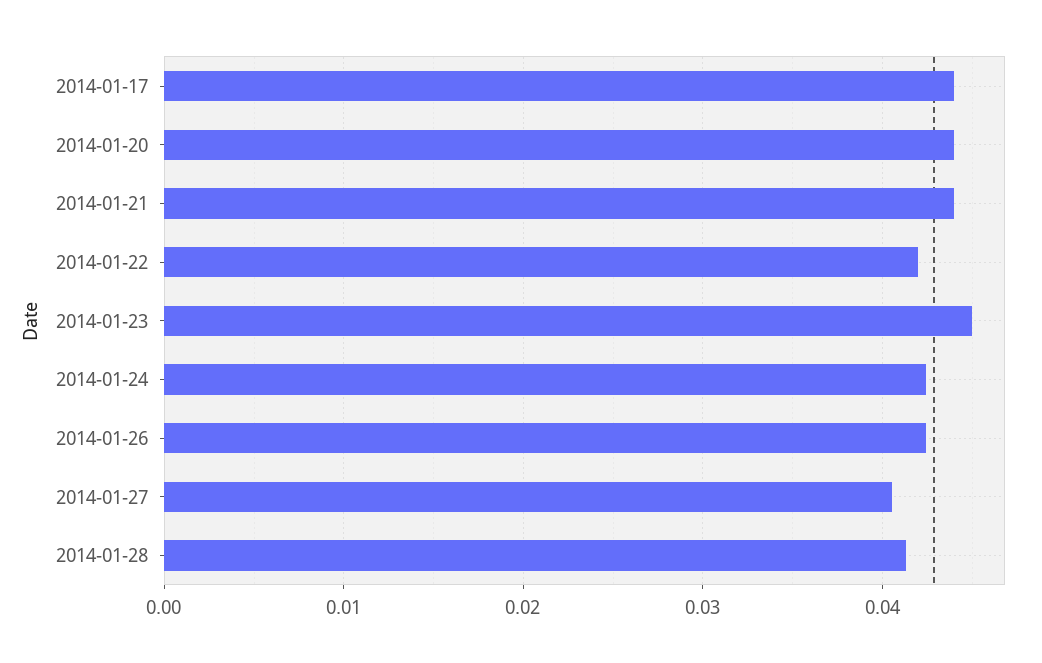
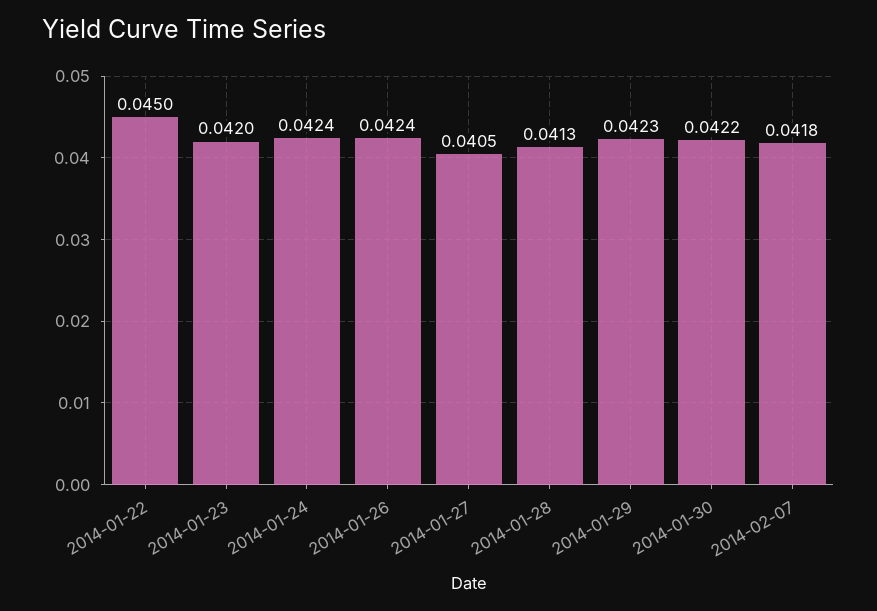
2014-01-17: 0.044 -> none
2014-01-20: 0.044 -> none
2014-01-21: 0.044 -> none
2014-01-22: 0.042 -> 0.045
2014-01-23: 0.045 -> 0.042
2014-01-29: none -> 0.0423
2014-01-30: none -> 0.0422
2014-02-07: none -> 0.0418

